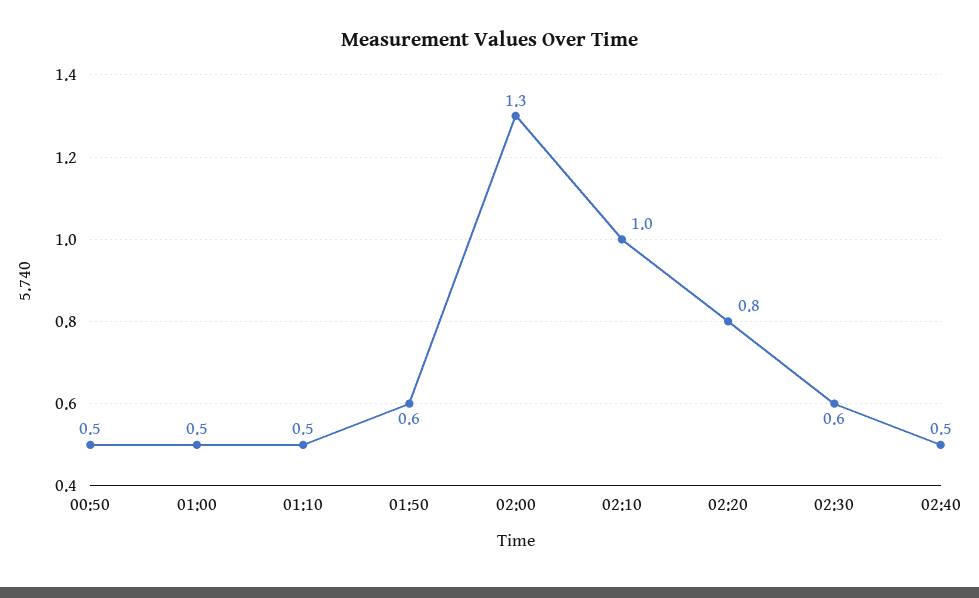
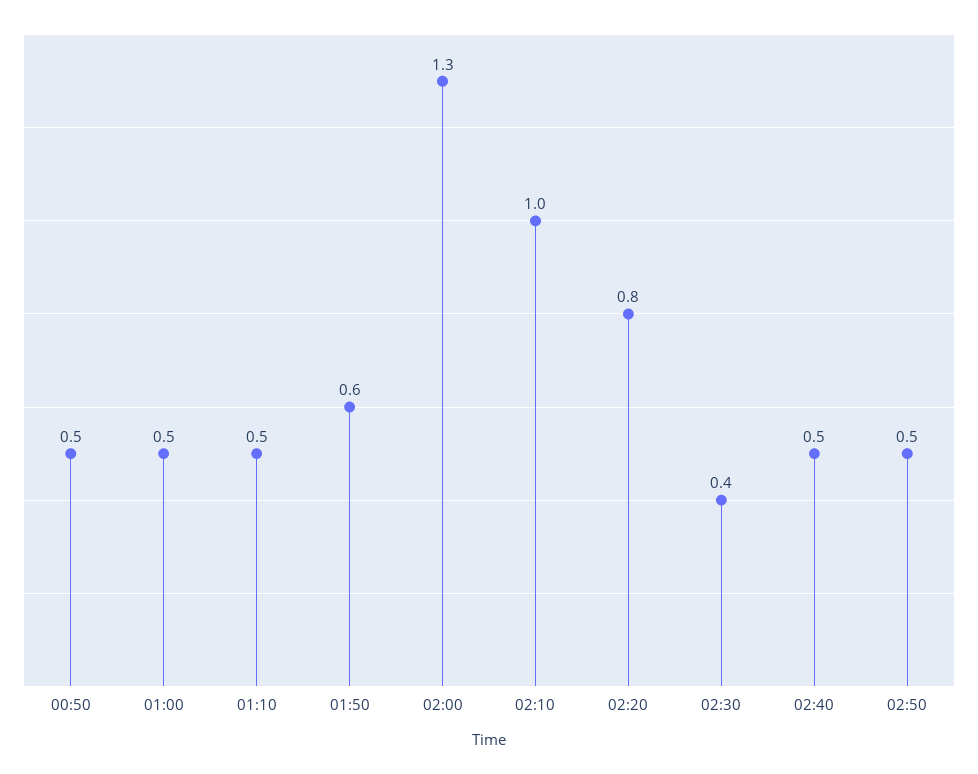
02:30: 0.6 -> 0.4
02:50: none -> 0.5

